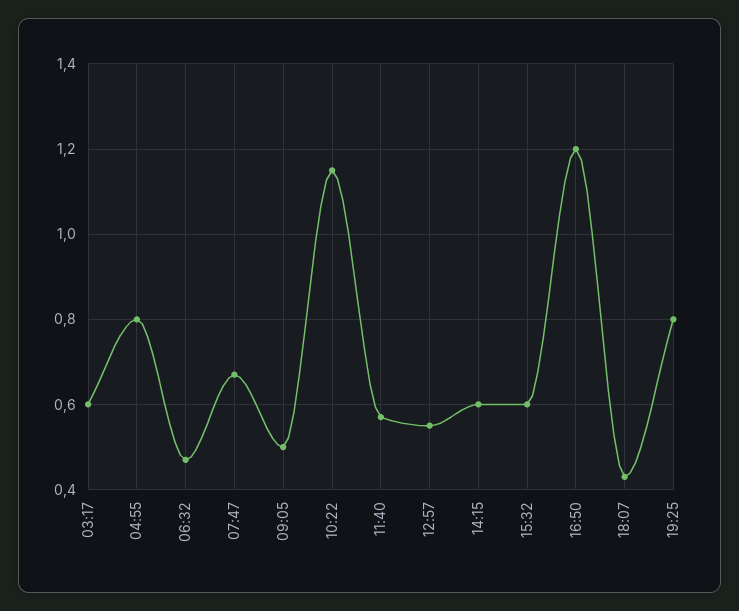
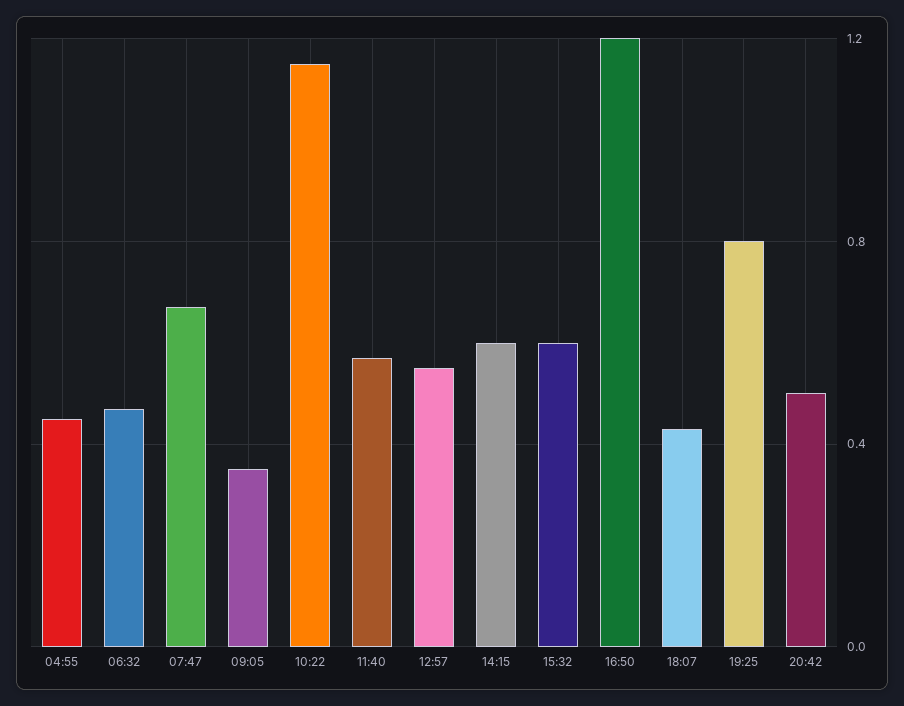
03:17: 0.6 -> none
04:55: 0.8 -> 0.45
09:05: 0.5 -> 0.35
20:42: none -> 0.5

